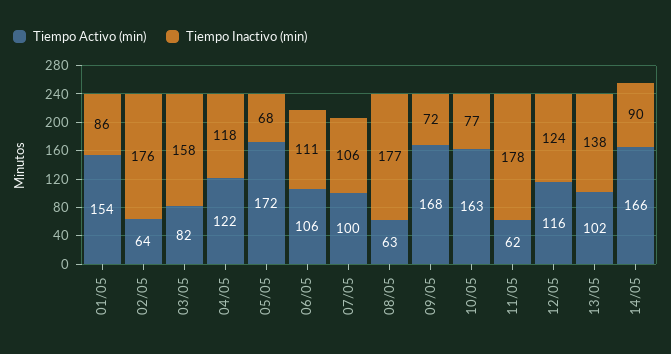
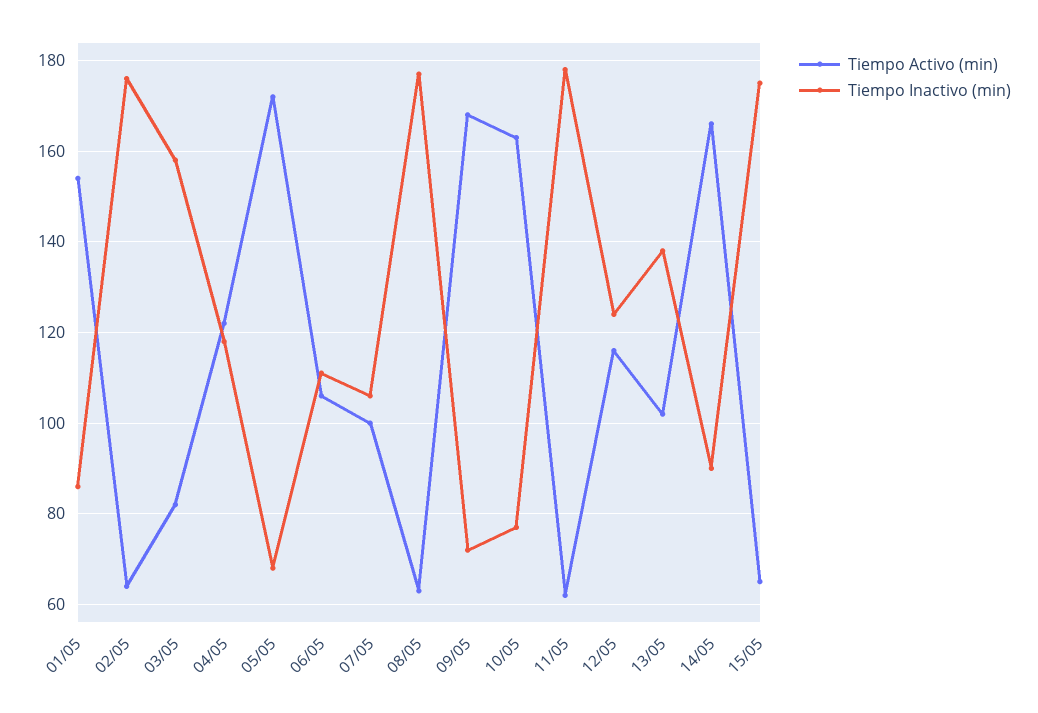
Tiempo Activo (min), 15/05: none -> 65
Tiempo Inactivo (min), 15/05: none -> 175

